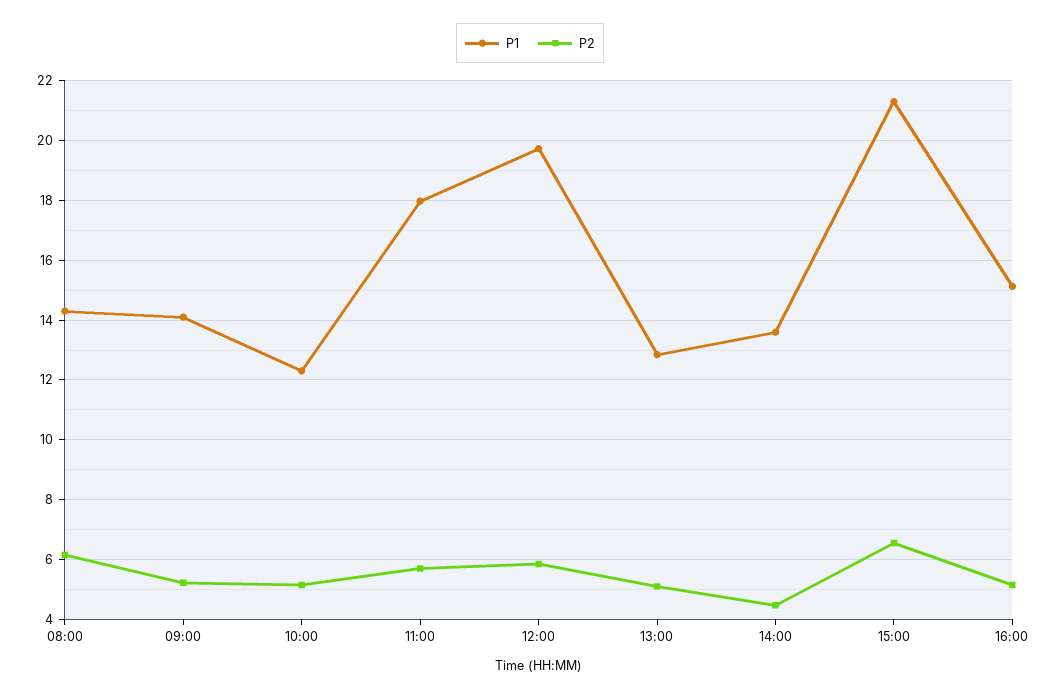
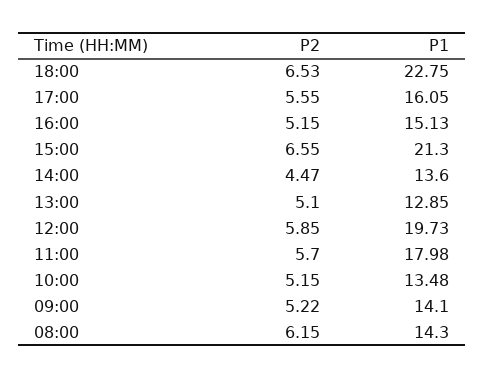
P1, 10:00: 12.25 -> 13.48
P2, 18:00: none -> 6.53
P1, 18:00: none -> 22.75
P2, 17:00: none -> 5.55
P1, 17:00: none -> 16.05

